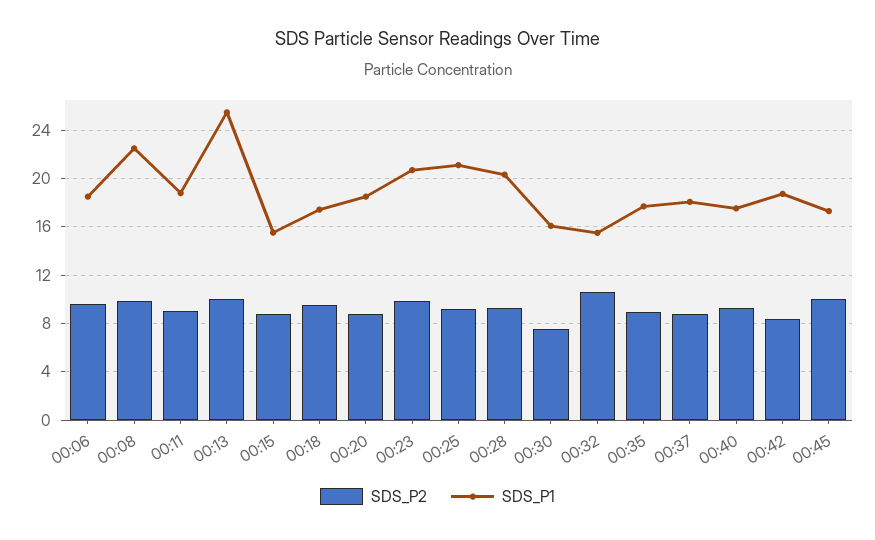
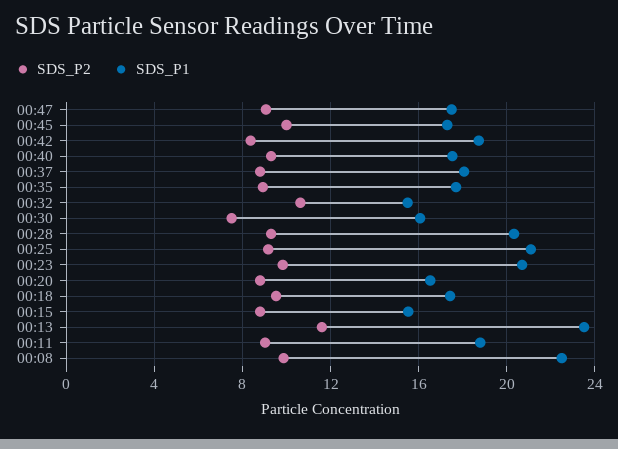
SDS_P2, 00:06: 9.5 -> none
SDS_P1, 00:06: 18.5 -> none
SDS_P2, 00:13: 10 -> 11.5
SDS_P1, 00:13: 25.5 -> 23.5
SDS_P1, 00:20: 18.5 -> 16.5
SDS_P2, 00:47: none -> 9
SDS_P1, 00:47: none -> 17.5

